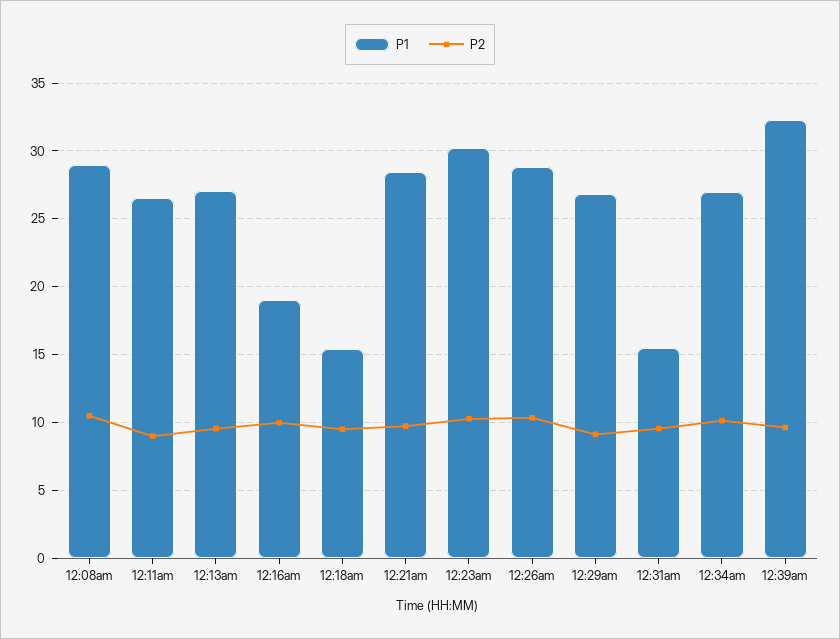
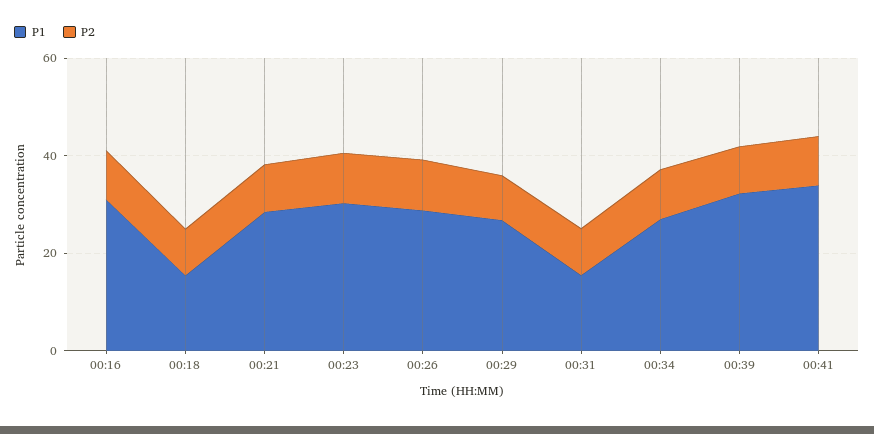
P1, 12:08am: 29 -> none
P2, 12:08am: 10.5 -> none
P1, 12:11am: 26.5 -> none
P2, 12:11am: 9 -> none
P1, 12:13am: 27 -> none
P2, 12:13am: 9.5 -> none
P1, 12:16am: 19 -> 30
P1, 00:41: none -> 35
P2, 00:41: none -> 10

